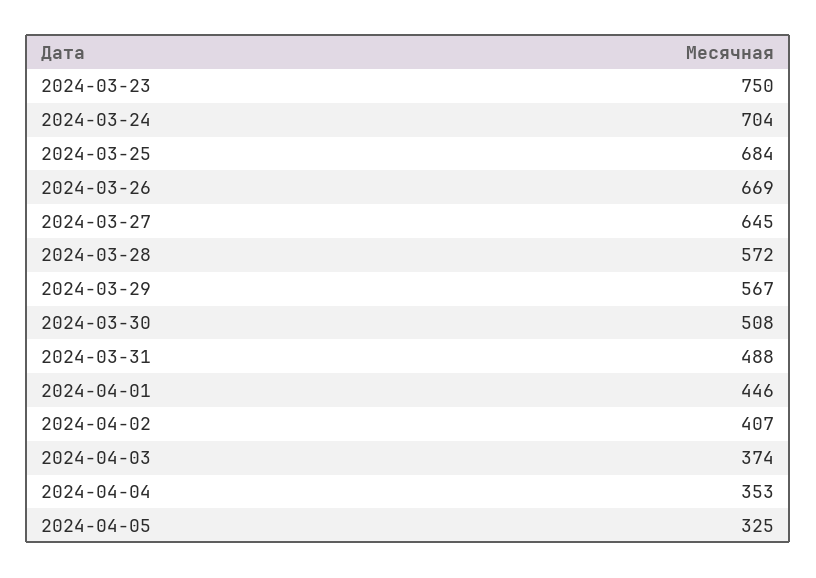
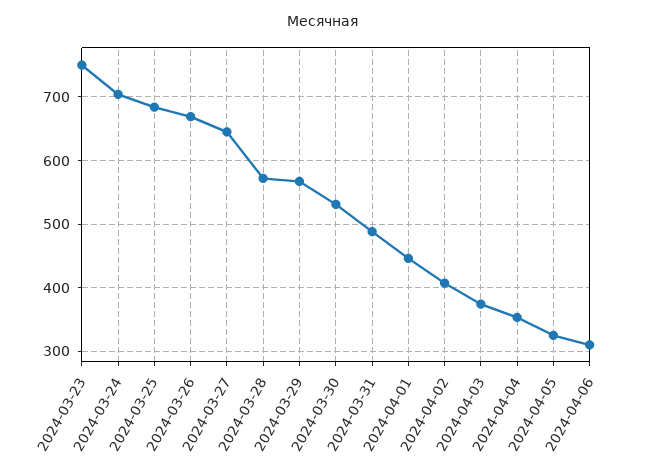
2024-03-30: 508 -> 530
2024-04-06: none -> 310

